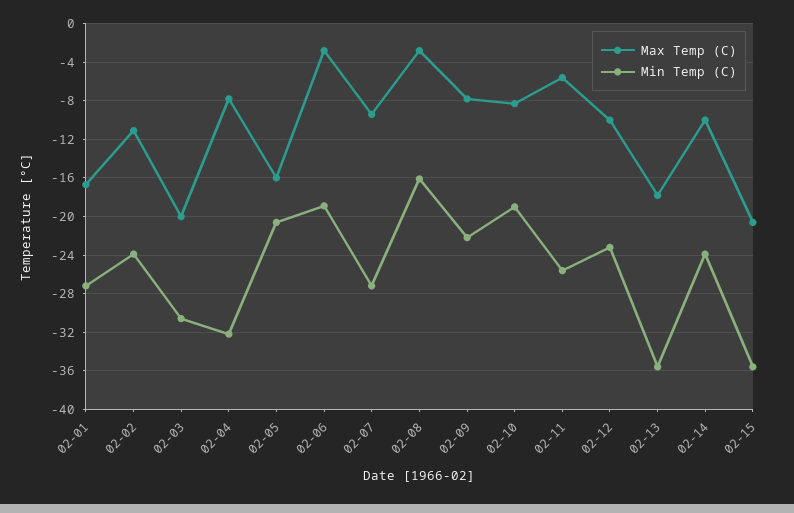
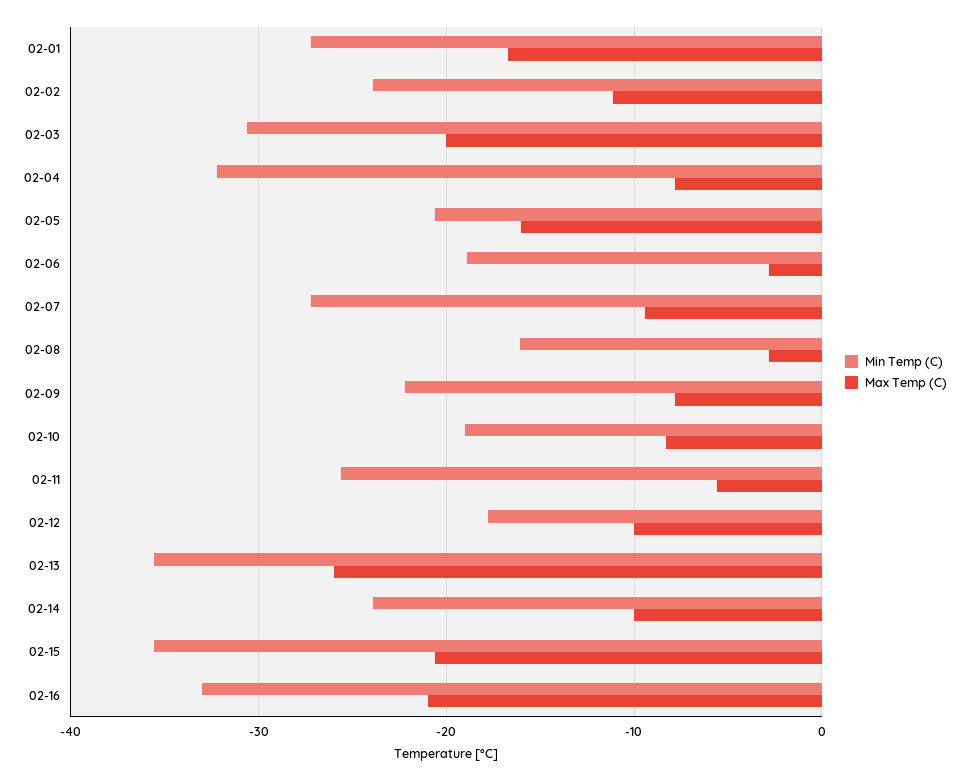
Min Temp (C), 02-12: -23 -> -18
Max Temp (C), 02-13: -18 -> -26
Min Temp (C), 02-16: none -> -33
Max Temp (C), 02-16: none -> -21

